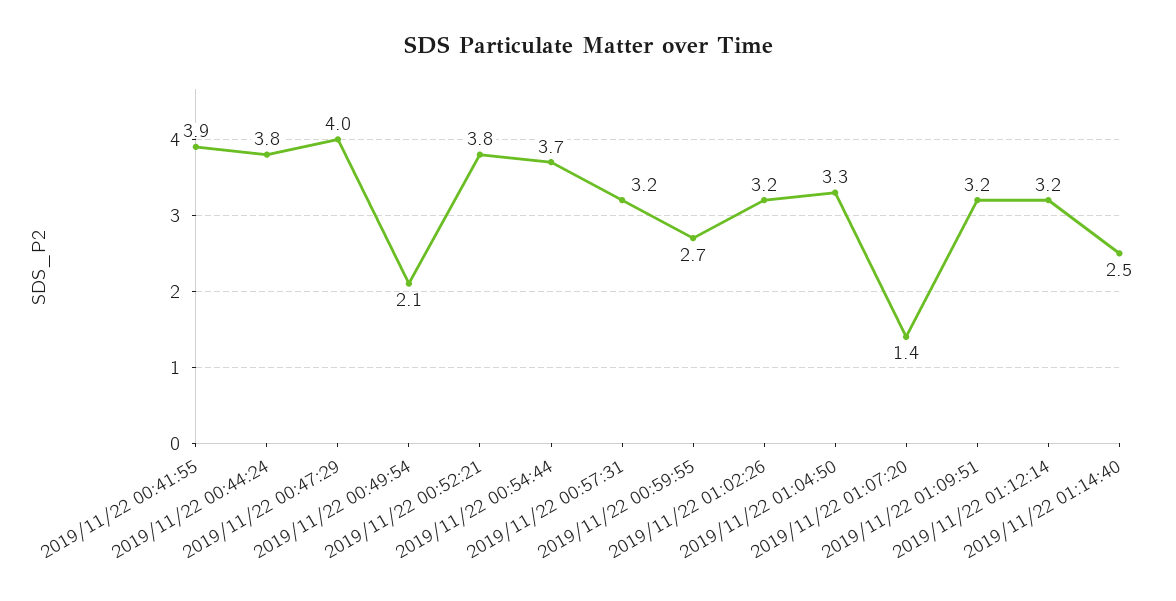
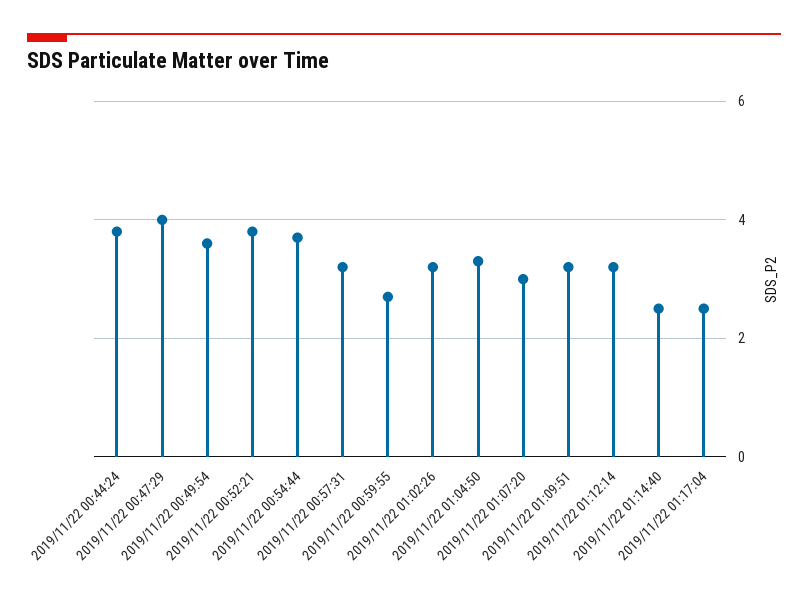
2019/11/22 00:41:55: 3.9 -> none
2019/11/22 00:49:54: 2.1 -> 3.5
2019/11/22 01:07:20: 1.4 -> 3
2019/11/22 01:17:04: none -> 2.5

